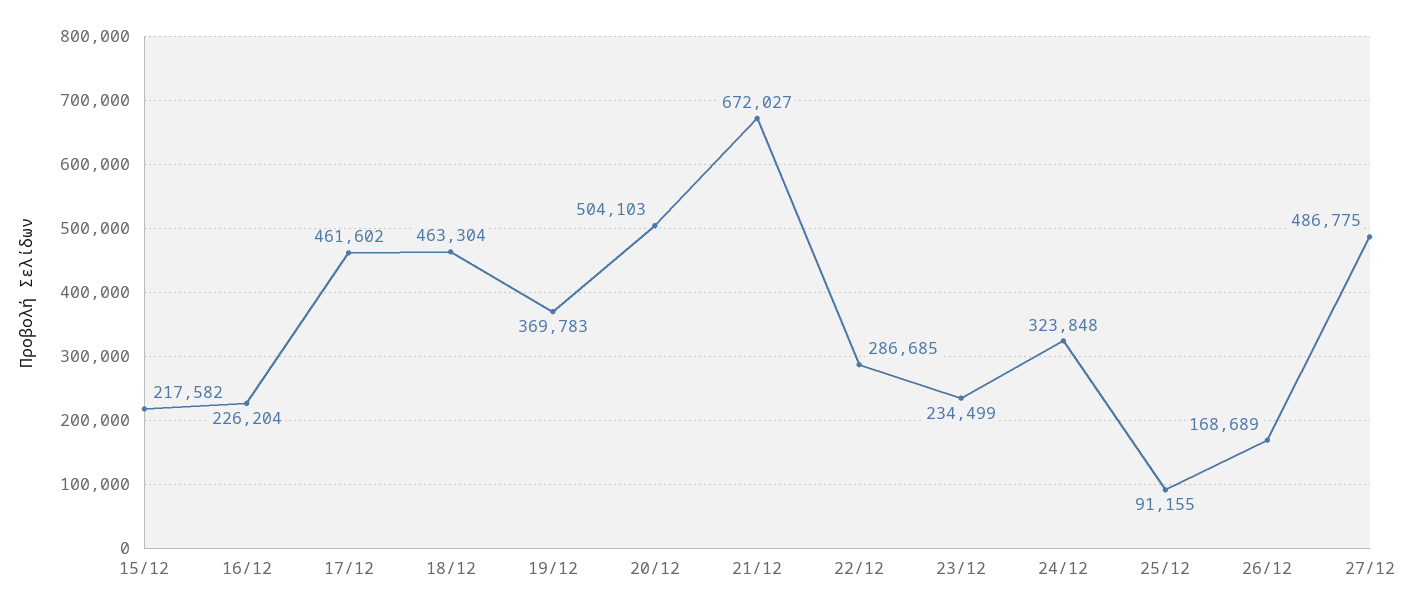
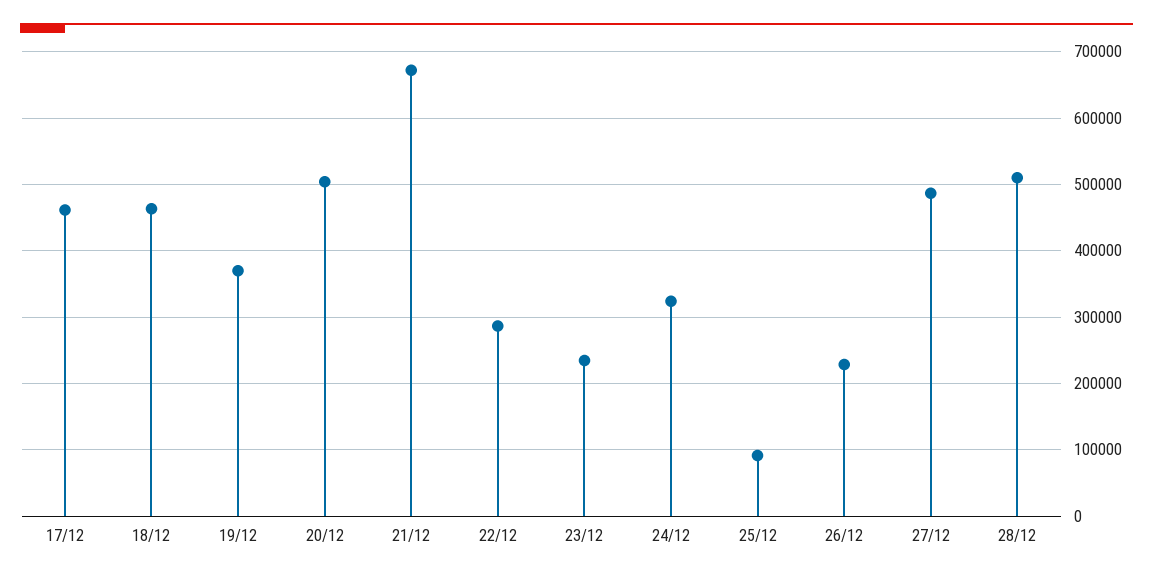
15/12: 217582 -> none
16/12: 226204 -> none
26/12: 168689 -> 230000
28/12: none -> 510000

